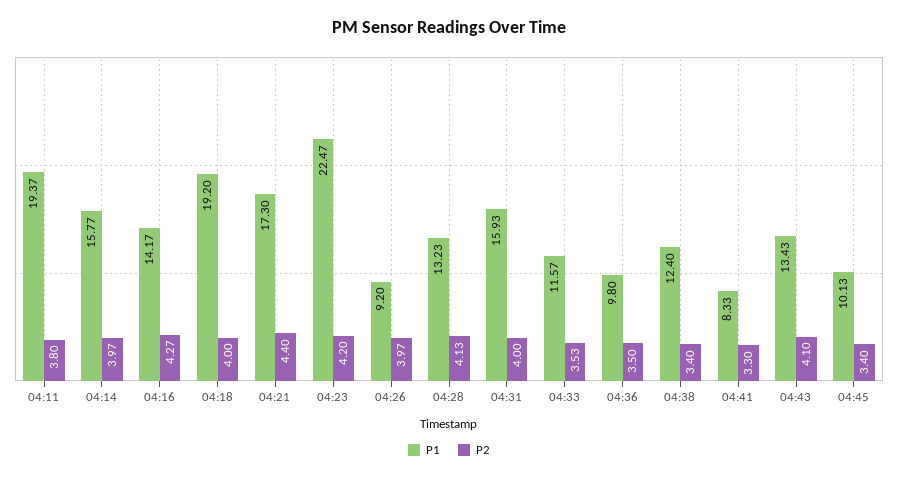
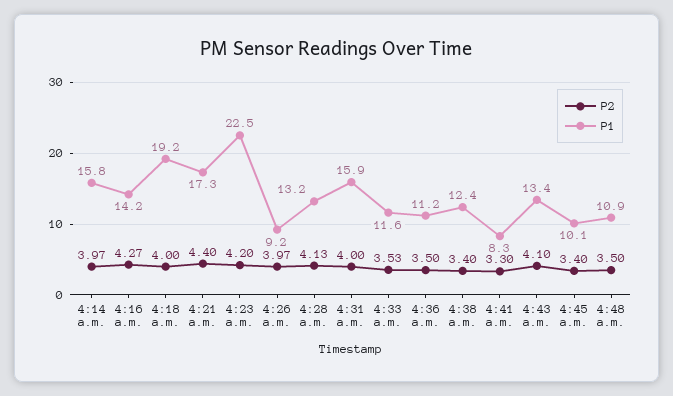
P1, 04:11: 19.37 -> none
P2, 04:11: 3.8 -> none
P1, 04:36: 9.8 -> 11.2
P2, 4:48 a.m.: none -> 3.5
P1, 4:48 a.m.: none -> 10.9

